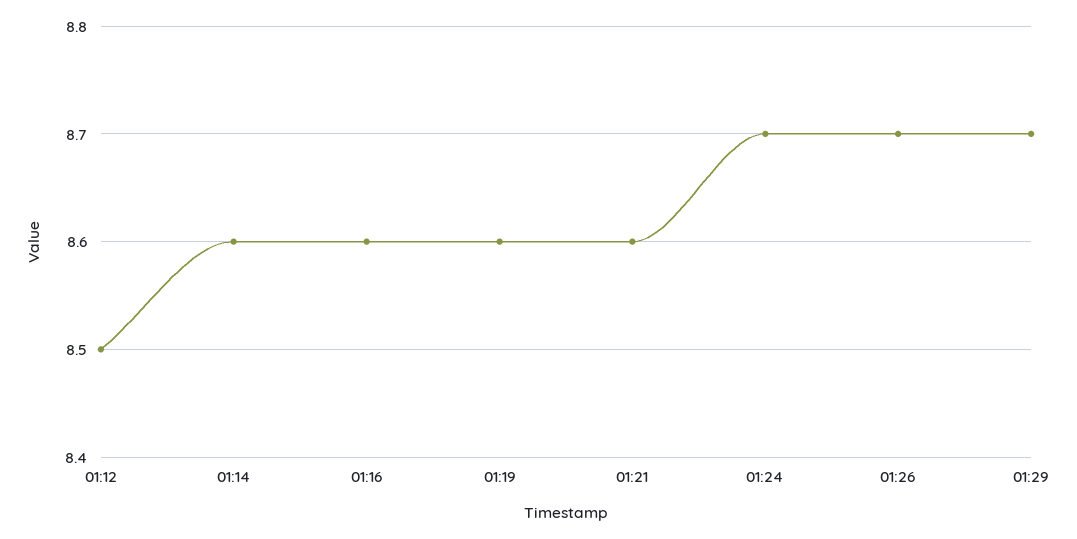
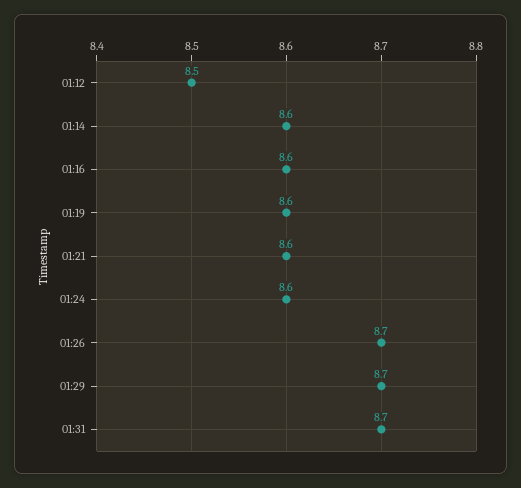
01:24: 8.7 -> 8.6
01:31: none -> 8.7

